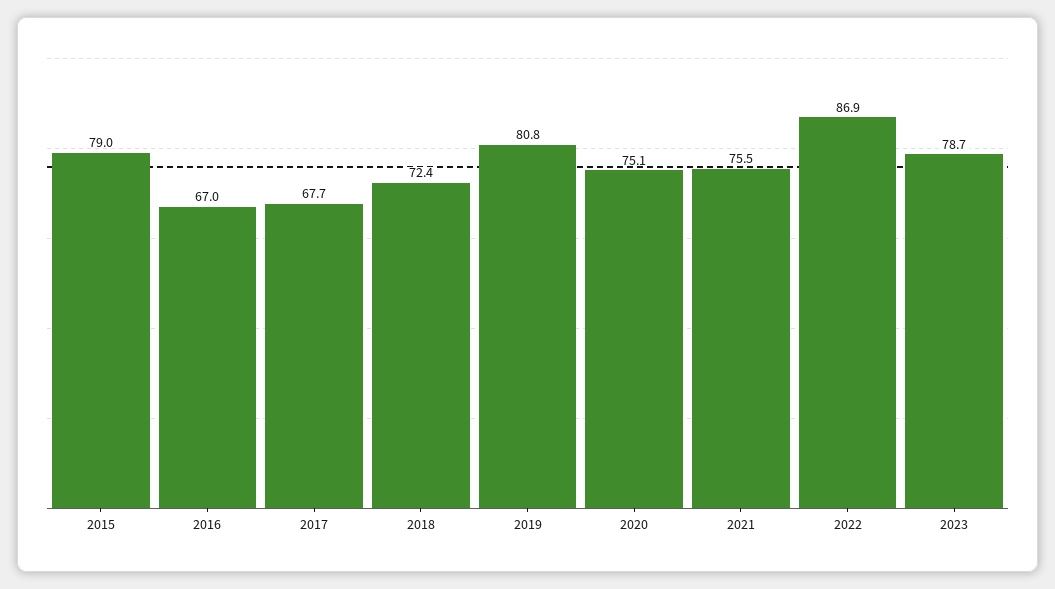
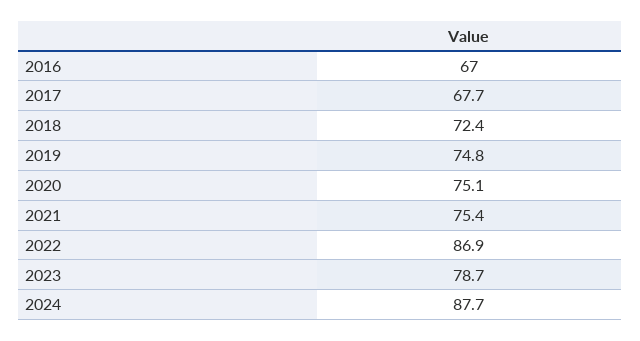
2015: 79 -> none
2019: 80.8 -> 74.8
2021: 75.5 -> 75.4
2024: none -> 87.7

